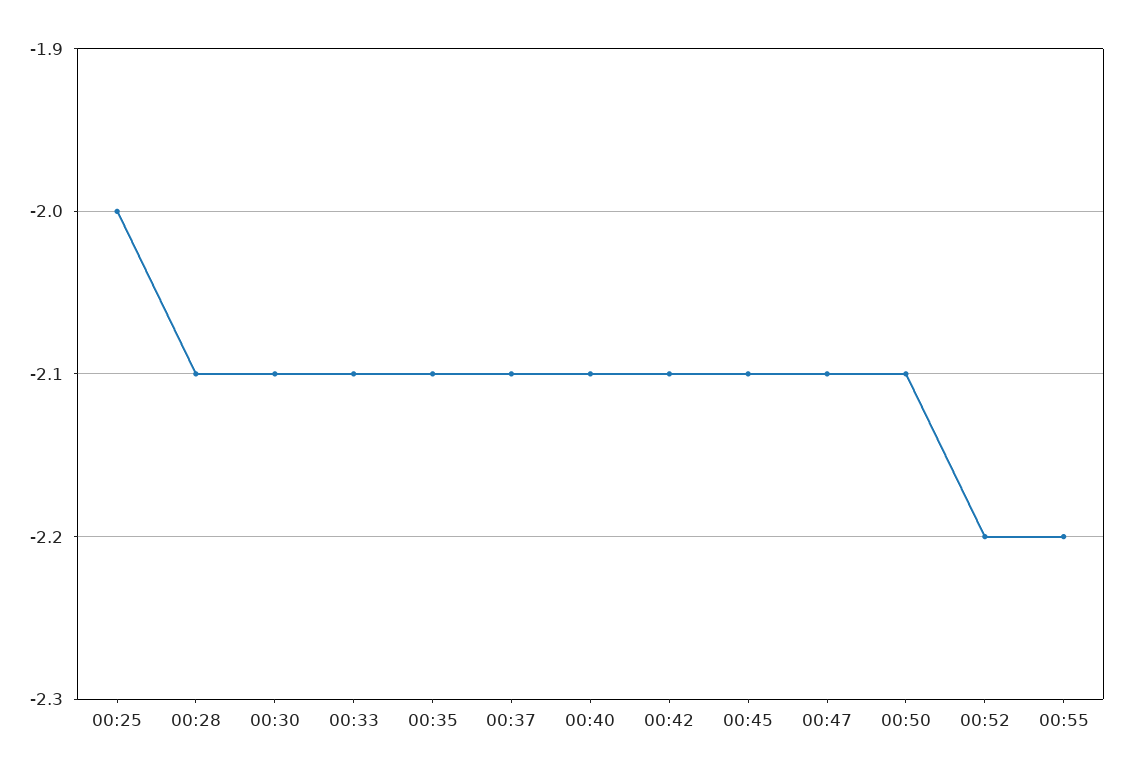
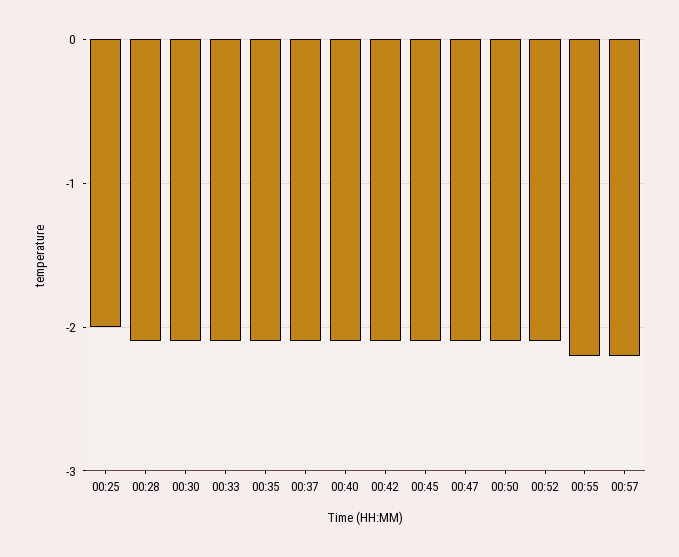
00:52: -2.2 -> -2.1
00:57: none -> -2.2

